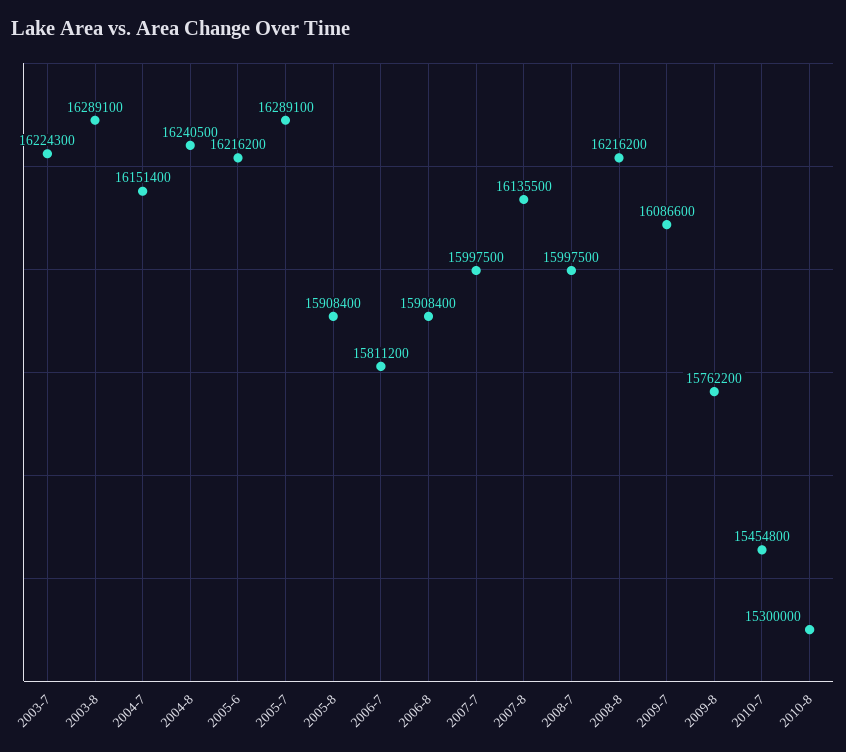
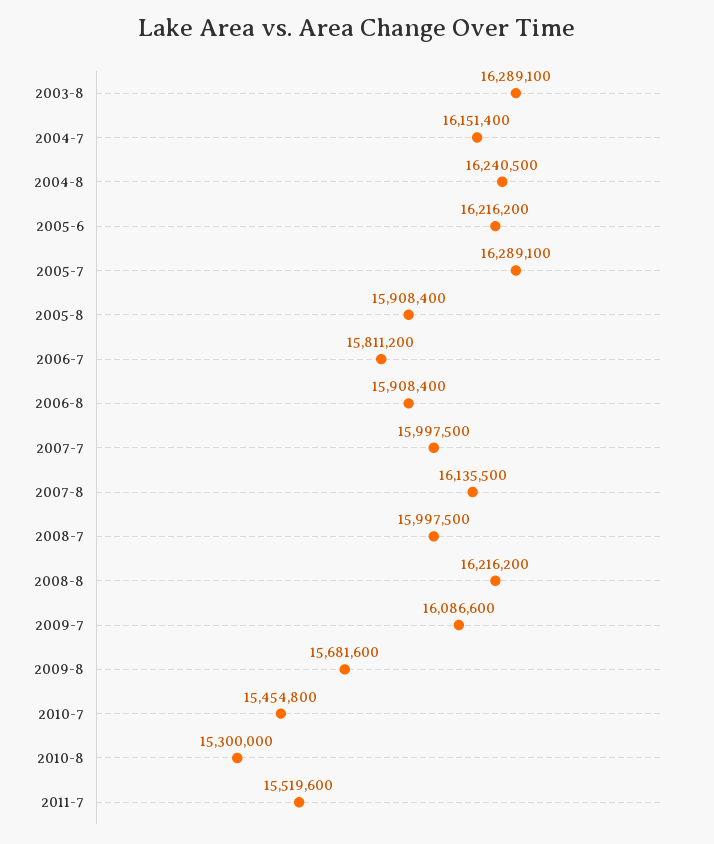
2003-7: 16224300 -> none
2009-8: 15762200 -> 15681600
2011-7: none -> 15519600

